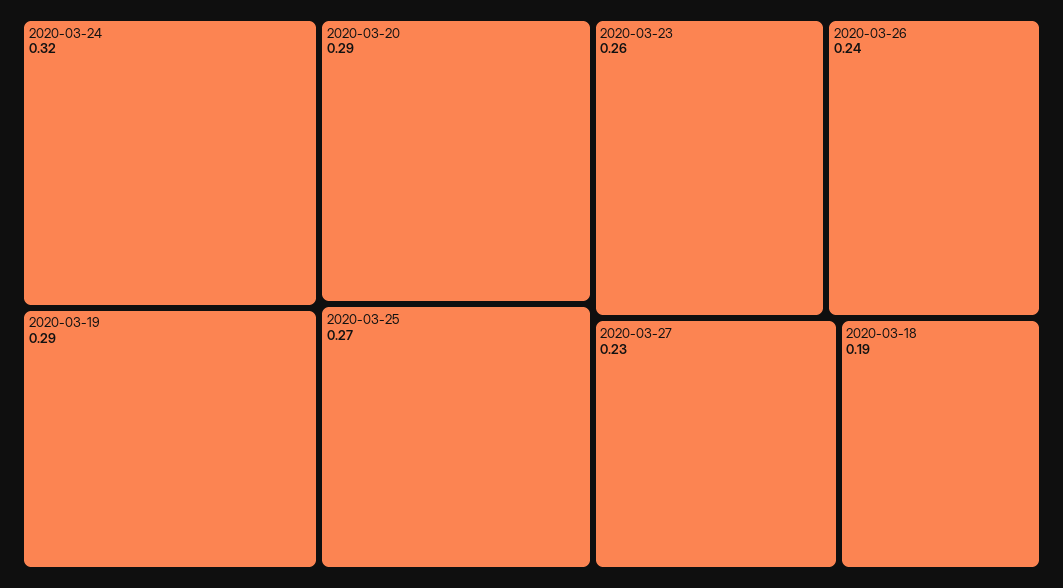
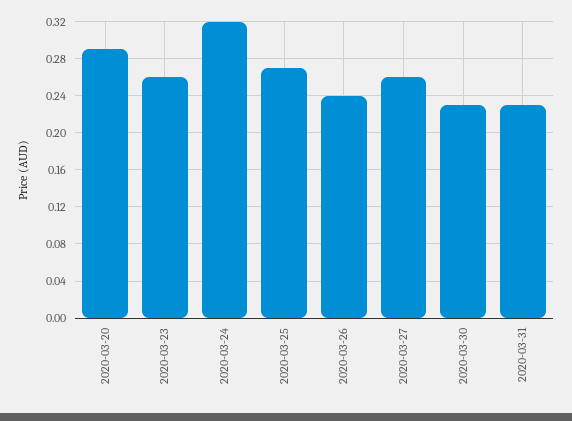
2020-03-19: 0.29 -> none
2020-03-27: 0.23 -> 0.26
2020-03-18: 0.19 -> none
2020-03-30: none -> 0.23
2020-03-31: none -> 0.23

